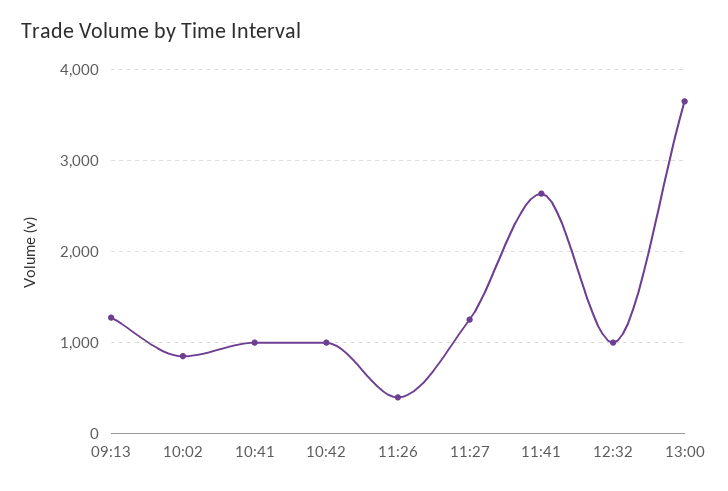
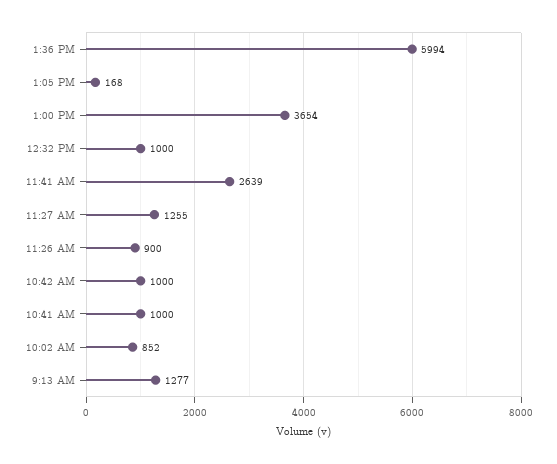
11:26: 400 -> 900
1:36 PM: none -> 5994
1:05 PM: none -> 168

